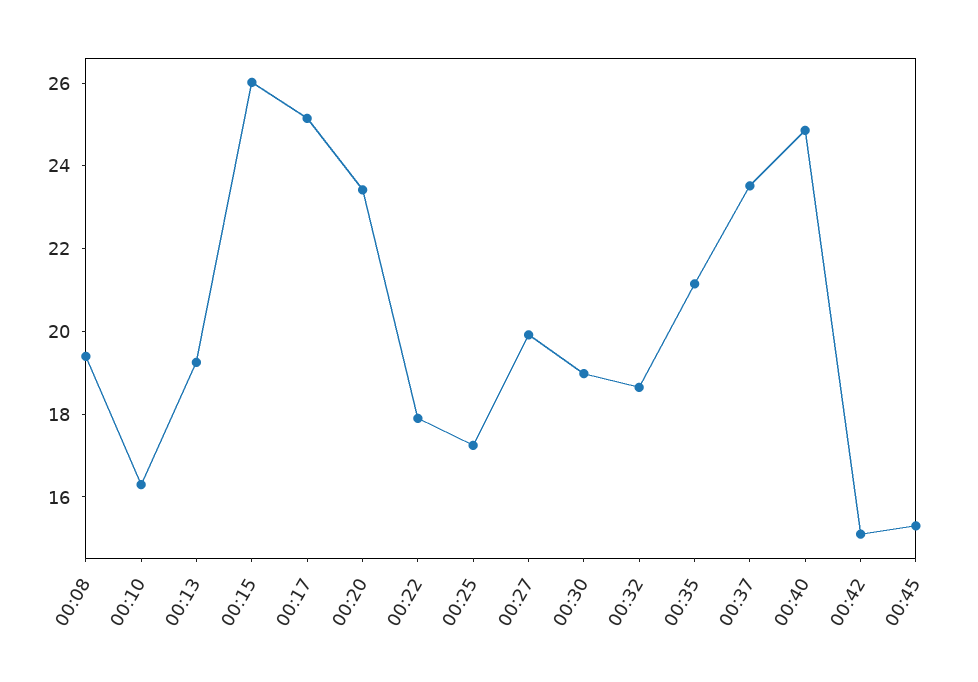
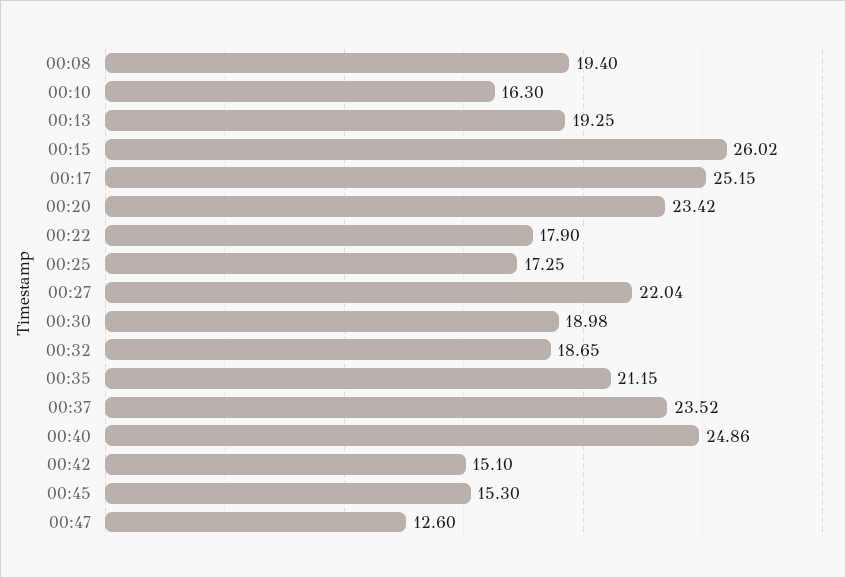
00:27: 20 -> 22.04
00:47: none -> 12.6

